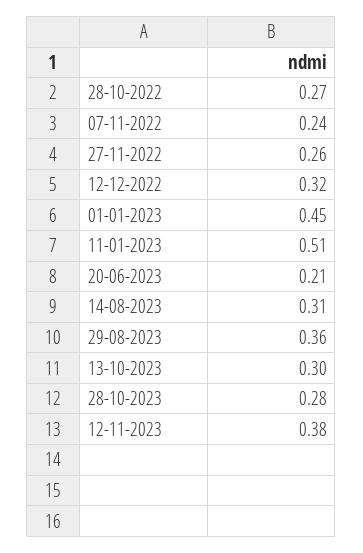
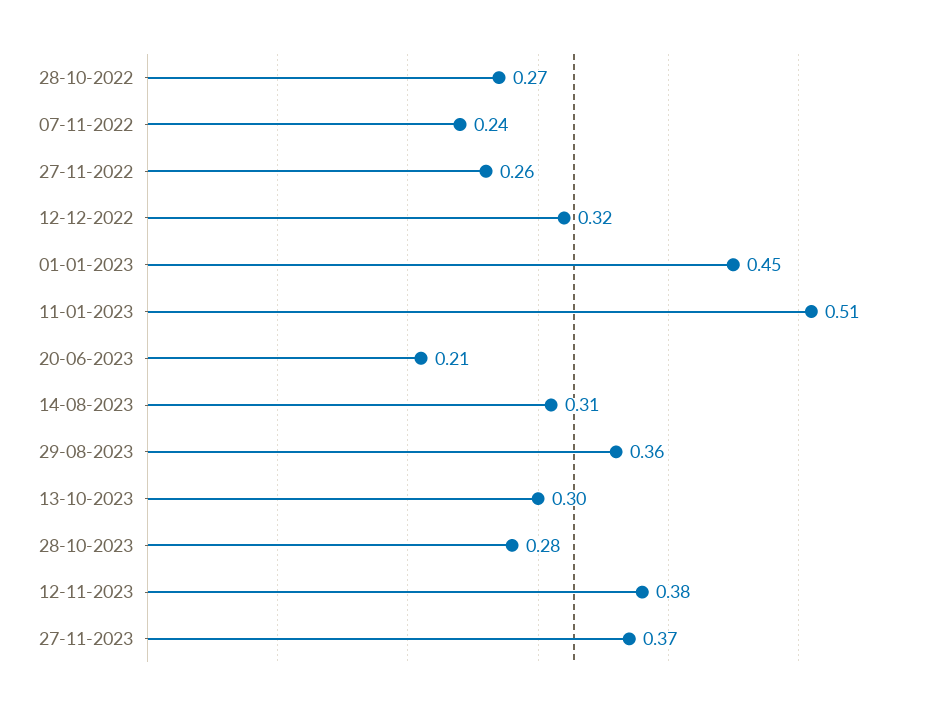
27-11-2023: none -> 0.37

